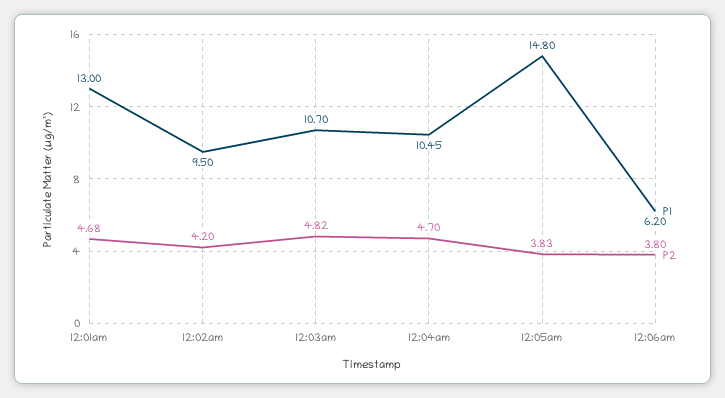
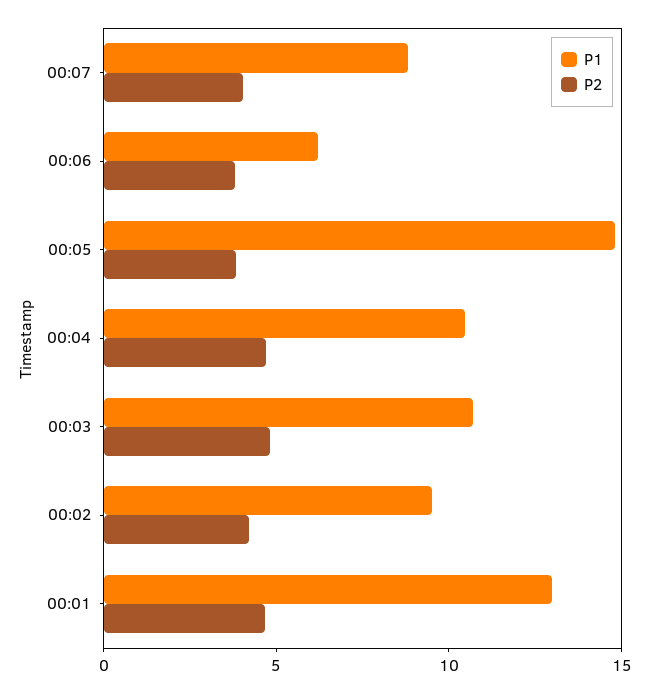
P1, 00:07: none -> 9
P2, 00:07: none -> 4

